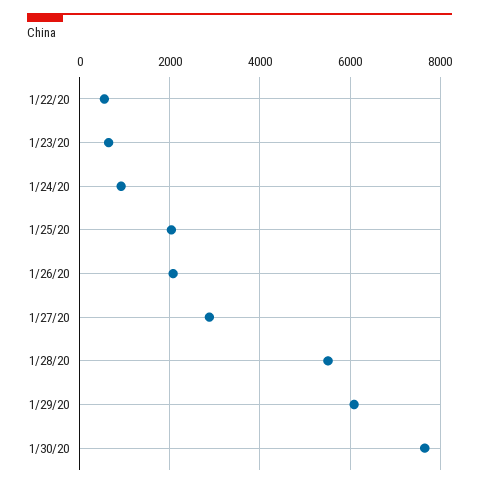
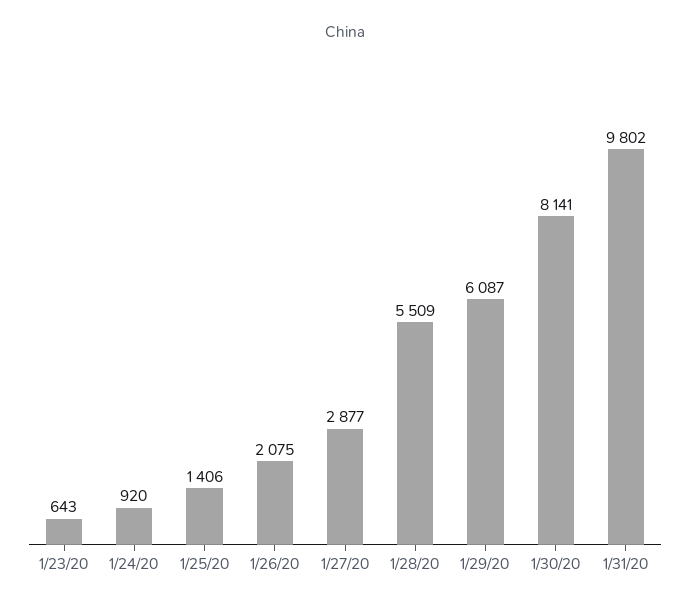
1/22/20: 600 -> none
1/25/20: 2000 -> 1406
1/30/20: 7600 -> 8141
1/31/20: none -> 9802

